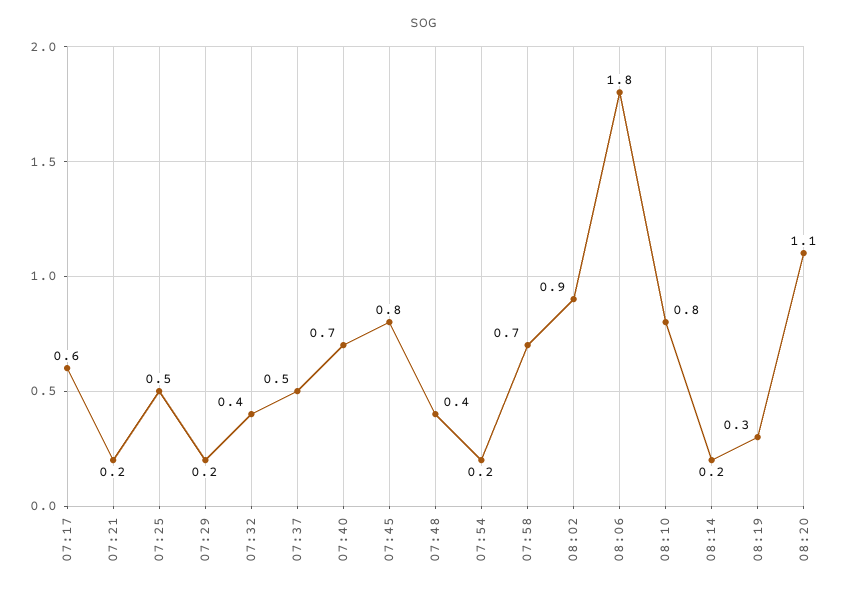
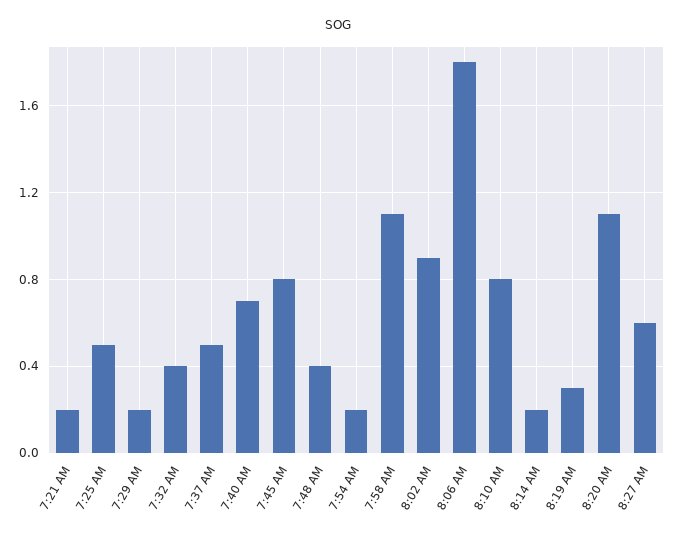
07:17: 0.6 -> none
07:58: 0.7 -> 1.1
8:27 AM: none -> 0.6

